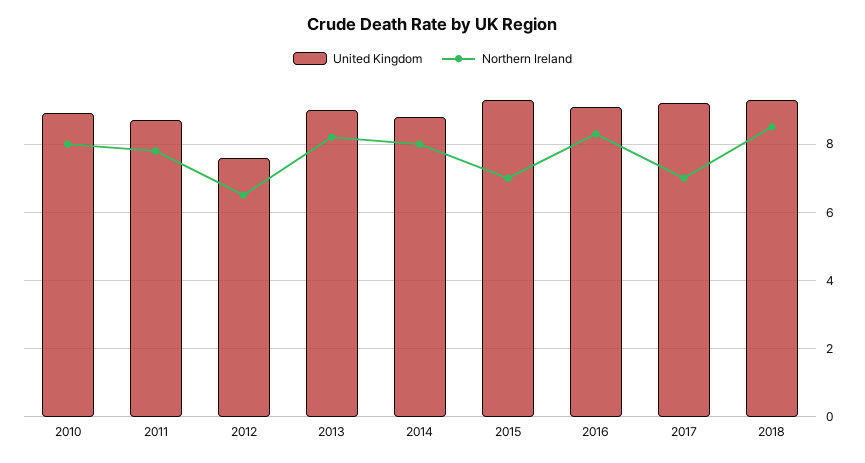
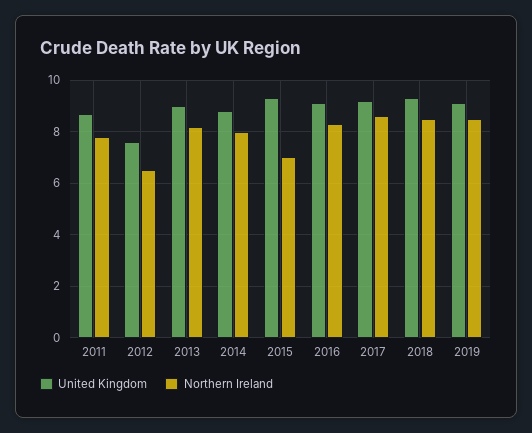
United Kingdom, 2010: 9 -> none
Northern Ireland, 2010: 8 -> none
Northern Ireland, 2017: 7 -> 8.5
United Kingdom, 2019: none -> 9
Northern Ireland, 2019: none -> 8.5

